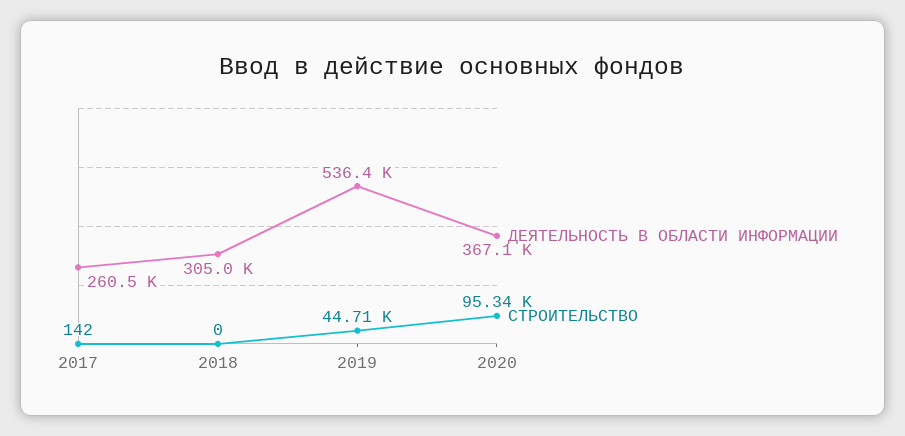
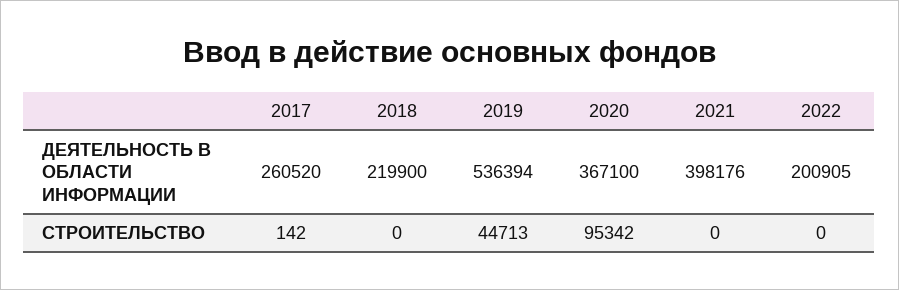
ДЕЯТЕЛЬНОСТЬ В ОБЛАСТИ ИНФОРМАЦИИ, 2018: 305000 -> 219900
ДЕЯТЕЛЬНОСТЬ В ОБЛАСТИ ИНФОРМАЦИИ, 2021: none -> 398176
ДЕЯТЕЛЬНОСТЬ В ОБЛАСТИ ИНФОРМАЦИИ, 2022: none -> 200905
СТРОИТЕЛЬСТВО, 2021: none -> 0
СТРОИТЕЛЬСТВО, 2022: none -> 0

